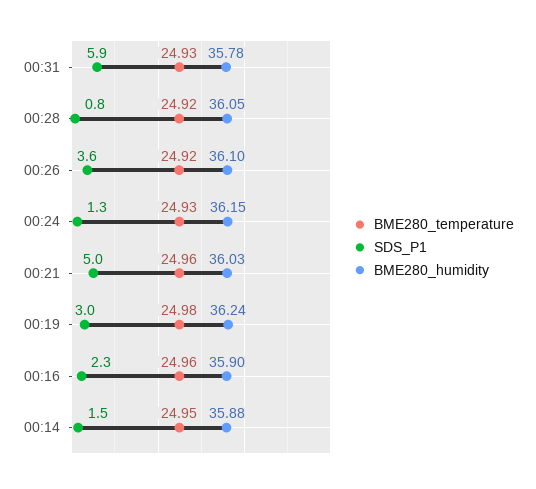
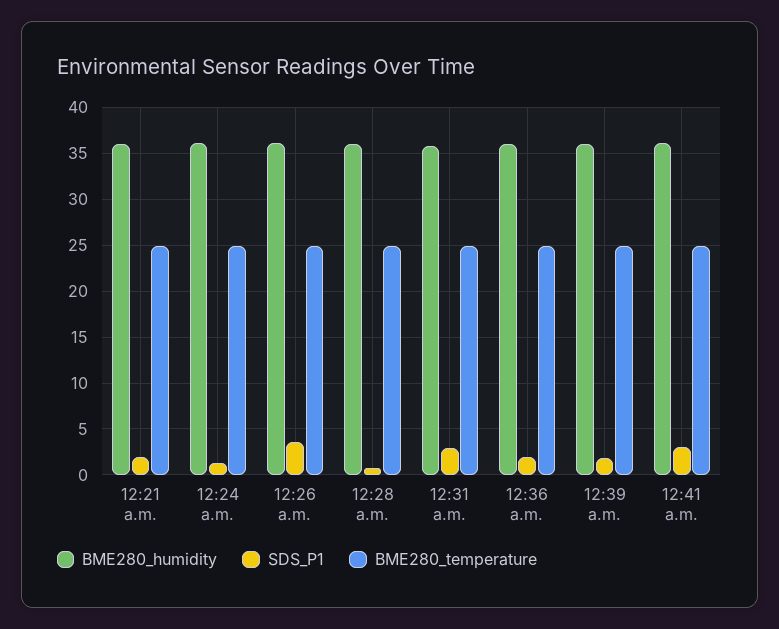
SDS_P1, 00:31: 5.9 -> 3
SDS_P1, 00:21: 5 -> 2
BME280_temperature, 00:19: 24.98 -> none
SDS_P1, 00:19: 3 -> none
BME280_humidity, 00:19: 36.24 -> none
BME280_temperature, 00:16: 24.96 -> none
SDS_P1, 00:16: 2.3 -> none
BME280_humidity, 00:16: 35.9 -> none
BME280_temperature, 00:14: 24.95 -> none
SDS_P1, 00:14: 1.5 -> none
BME280_humidity, 00:14: 35.88 -> none
BME280_humidity, 12:36 a.m.: none -> 36
SDS_P1, 12:36 a.m.: none -> 2
BME280_temperature, 12:36 a.m.: none -> 25
BME280_humidity, 12:39 a.m.: none -> 36
SDS_P1, 12:39 a.m.: none -> 2
BME280_temperature, 12:39 a.m.: none -> 25
BME280_humidity, 12:41 a.m.: none -> 36
SDS_P1, 12:41 a.m.: none -> 3
BME280_temperature, 12:41 a.m.: none -> 25

